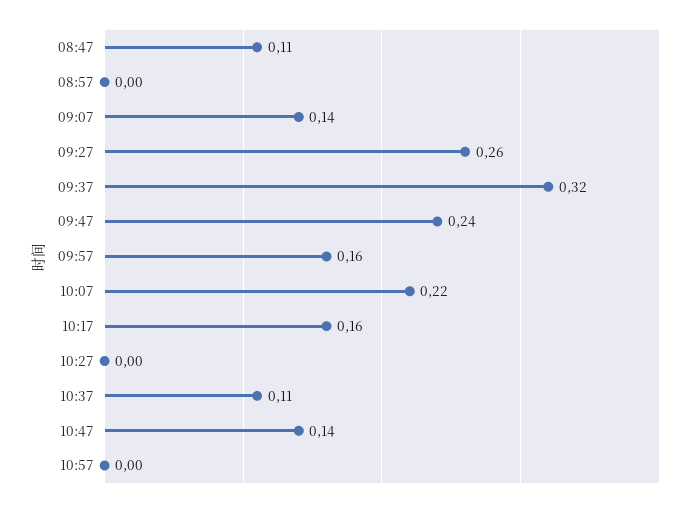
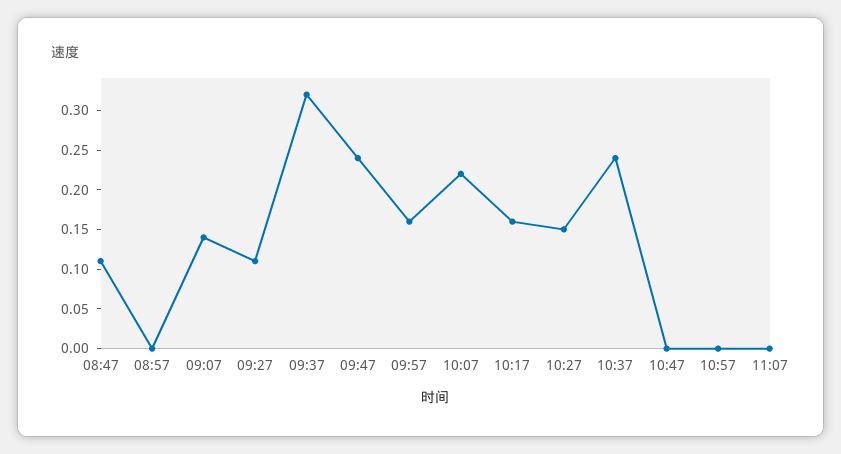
09:27: 0.26 -> 0.1
10:27: 0 -> 0.15
10:37: 0.11 -> 0.25
10:47: 0.14 -> 0
11:07: none -> 0

